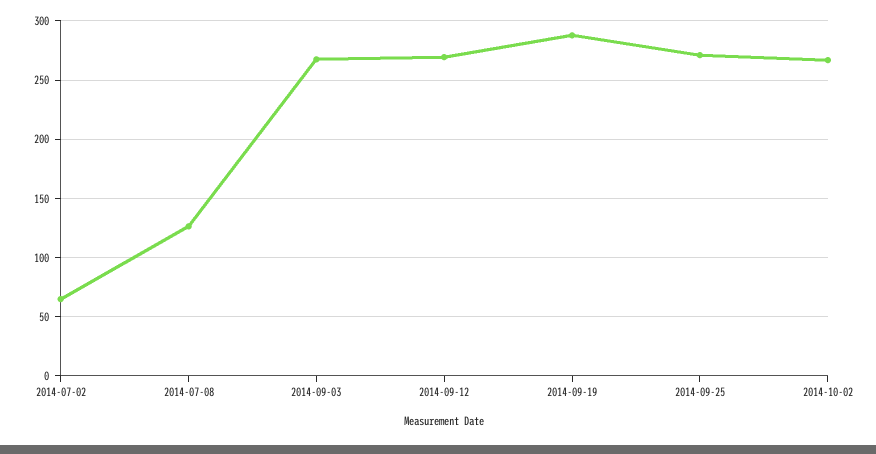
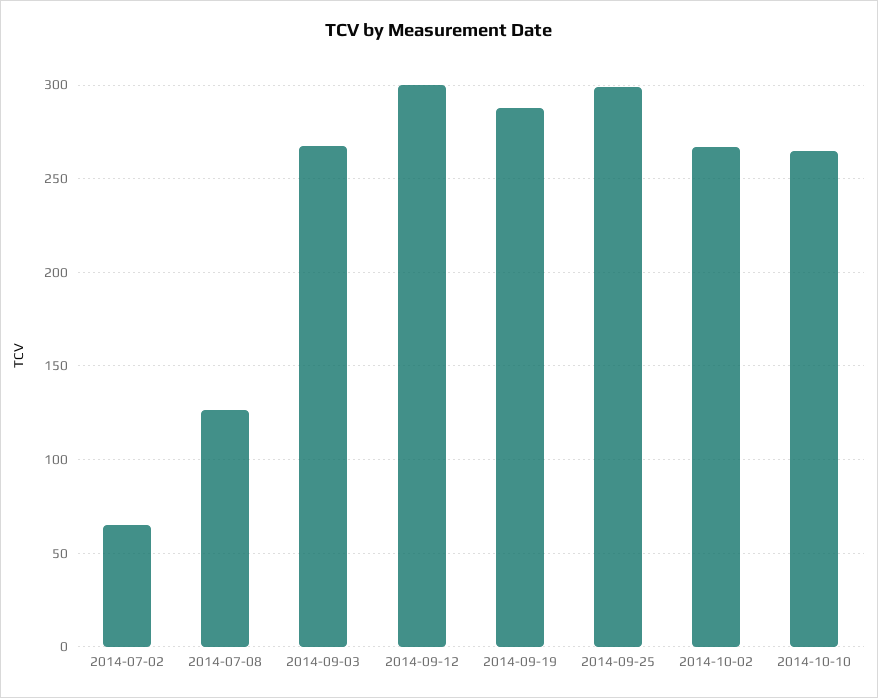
2014-09-12: 270 -> 300
2014-09-25: 270 -> 300
2014-10-10: none -> 265

